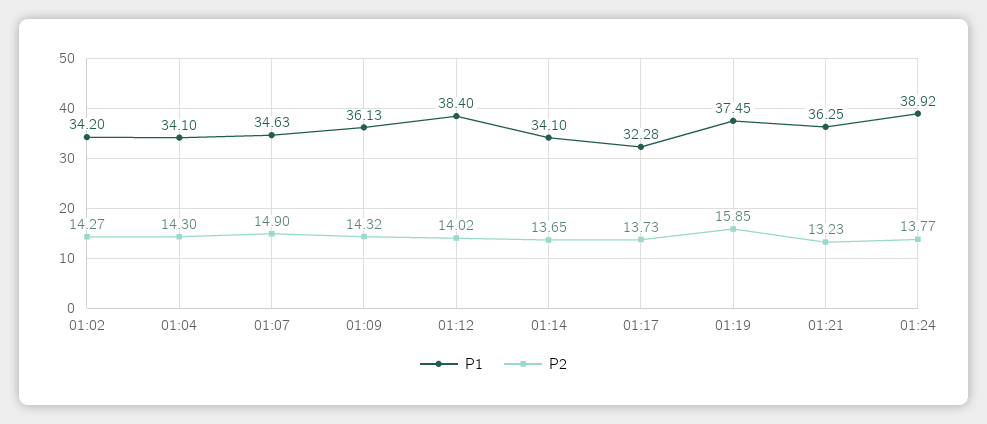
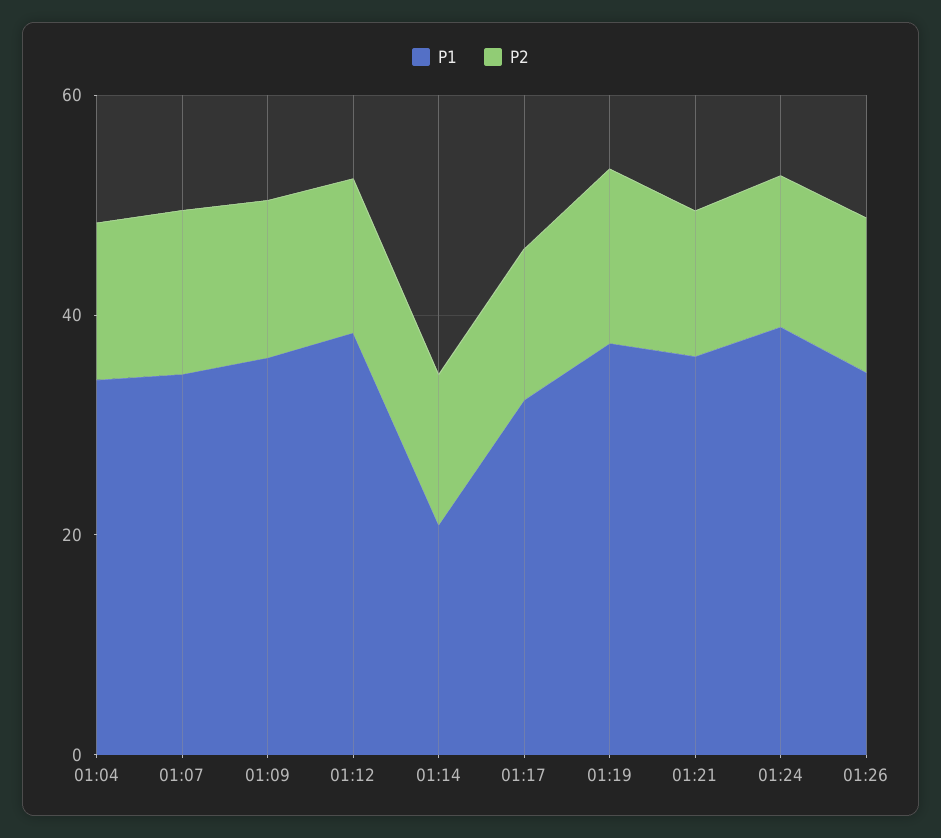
P1, 01:02: 34.2 -> none
P2, 01:02: 14.27 -> none
P1, 01:14: 34.1 -> 20
P1, 01:26: none -> 35
P2, 01:26: none -> 15

